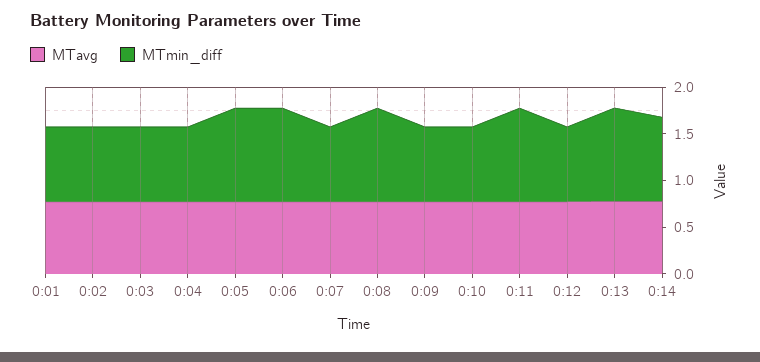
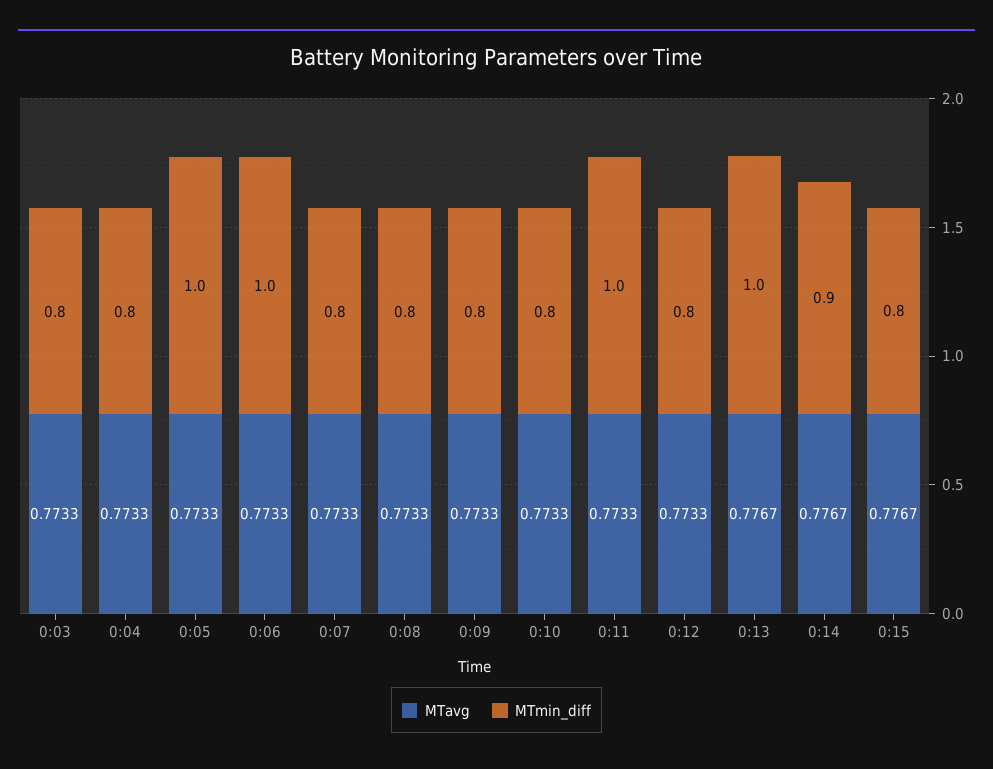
MTavg, 0:01: 0.8 -> none
MTmin_diff, 0:01: 0.8 -> none
MTavg, 0:02: 0.8 -> none
MTmin_diff, 0:02: 0.8 -> none
MTmin_diff, 0:08: 1 -> 0.8
MTavg, 0:15: none -> 0.7767
MTmin_diff, 0:15: none -> 0.8

